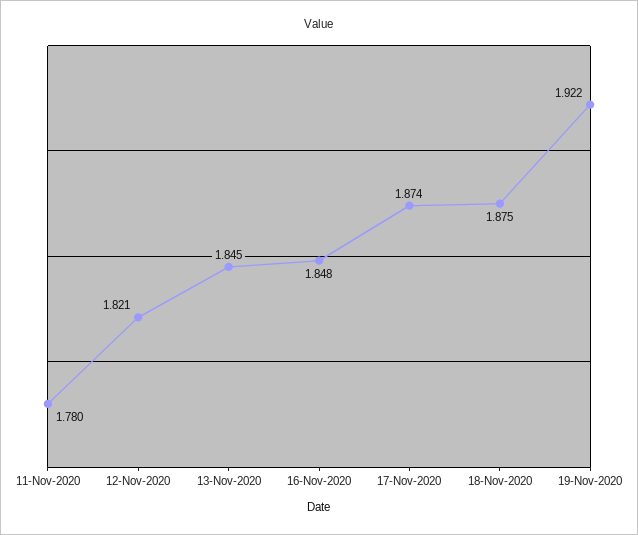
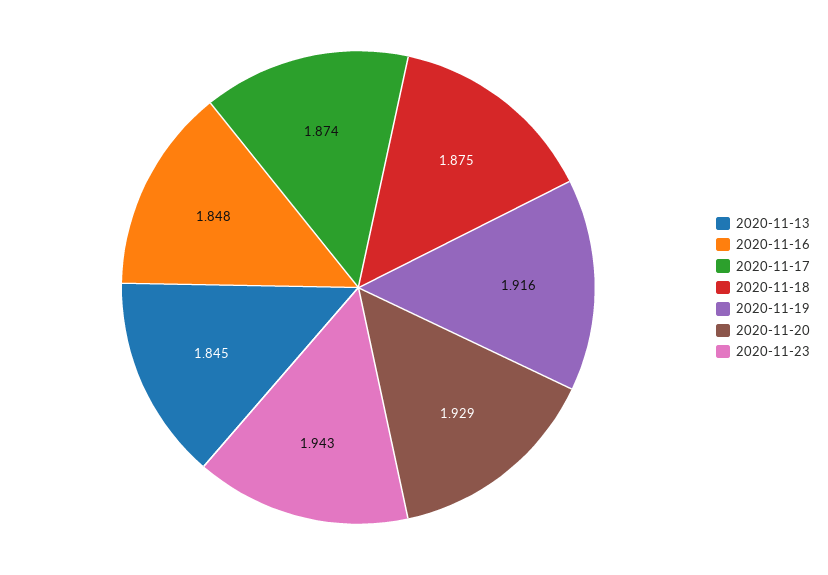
11-Nov-2020: 1.78 -> none
12-Nov-2020: 1.821 -> none
19-Nov-2020: 1.922 -> 1.916
2020-11-20: none -> 1.929
2020-11-23: none -> 1.943

